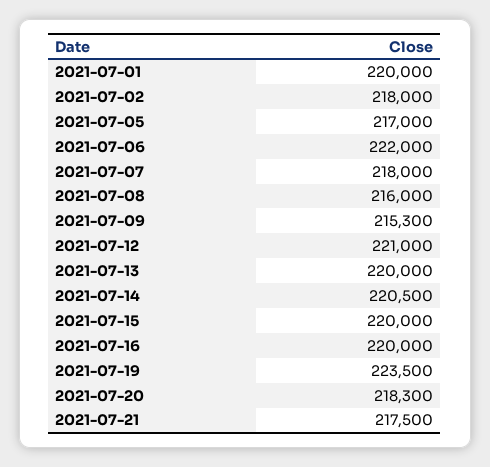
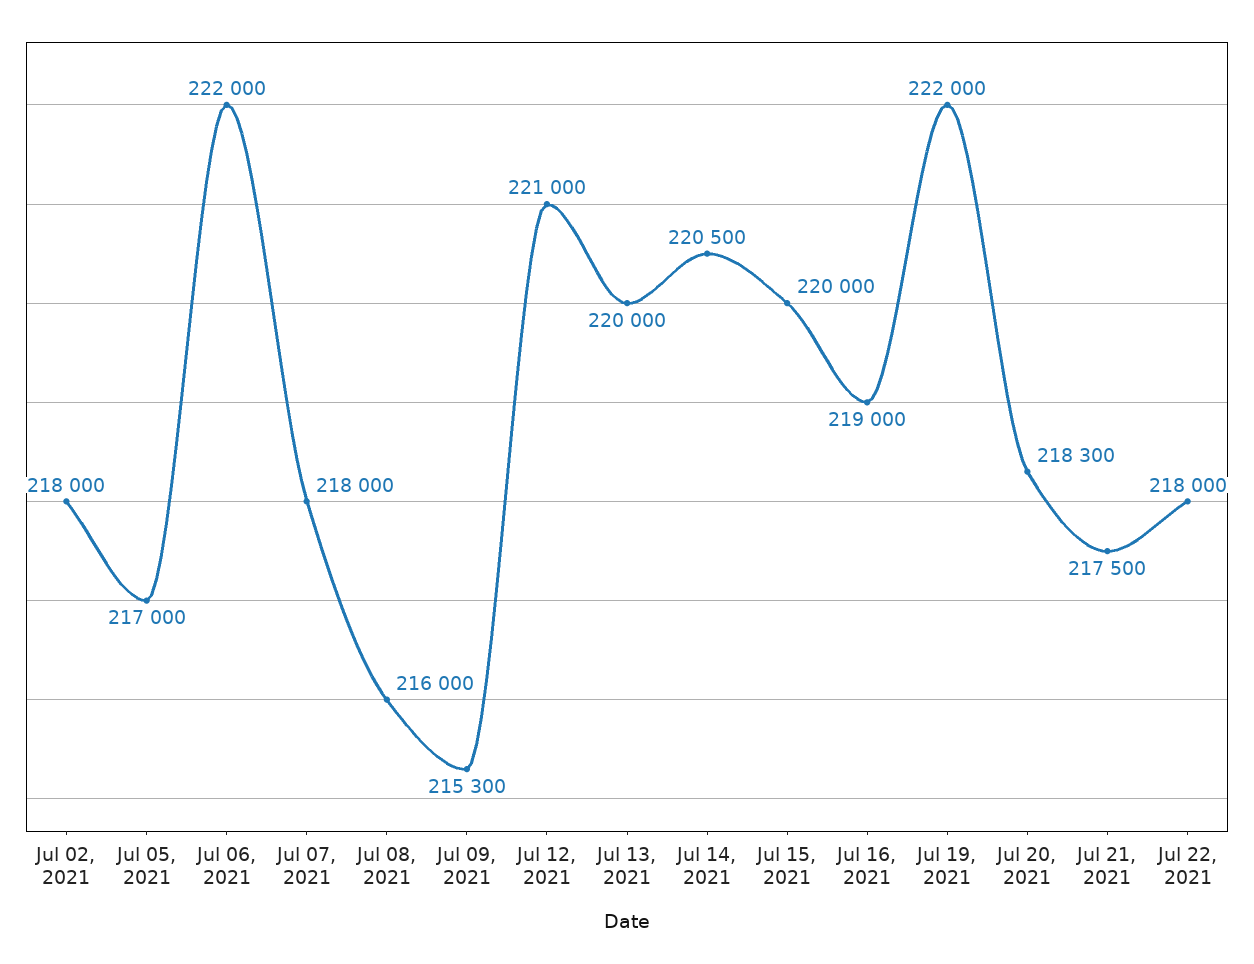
2021-07-01: 220000 -> none
2021-07-16: 220000 -> 219000
2021-07-19: 223500 -> 222000
Jul 22, 2021: none -> 218000

